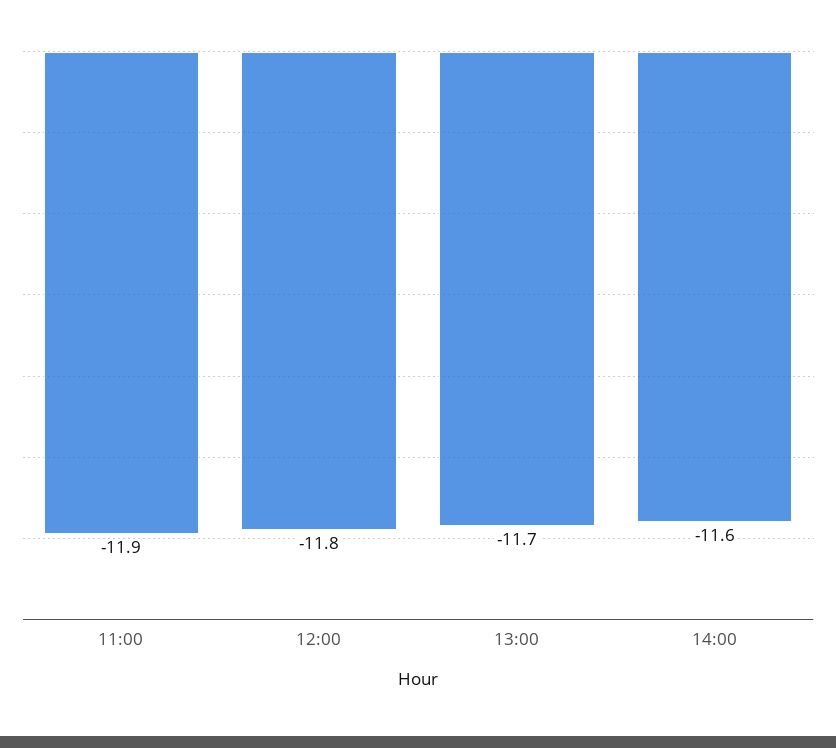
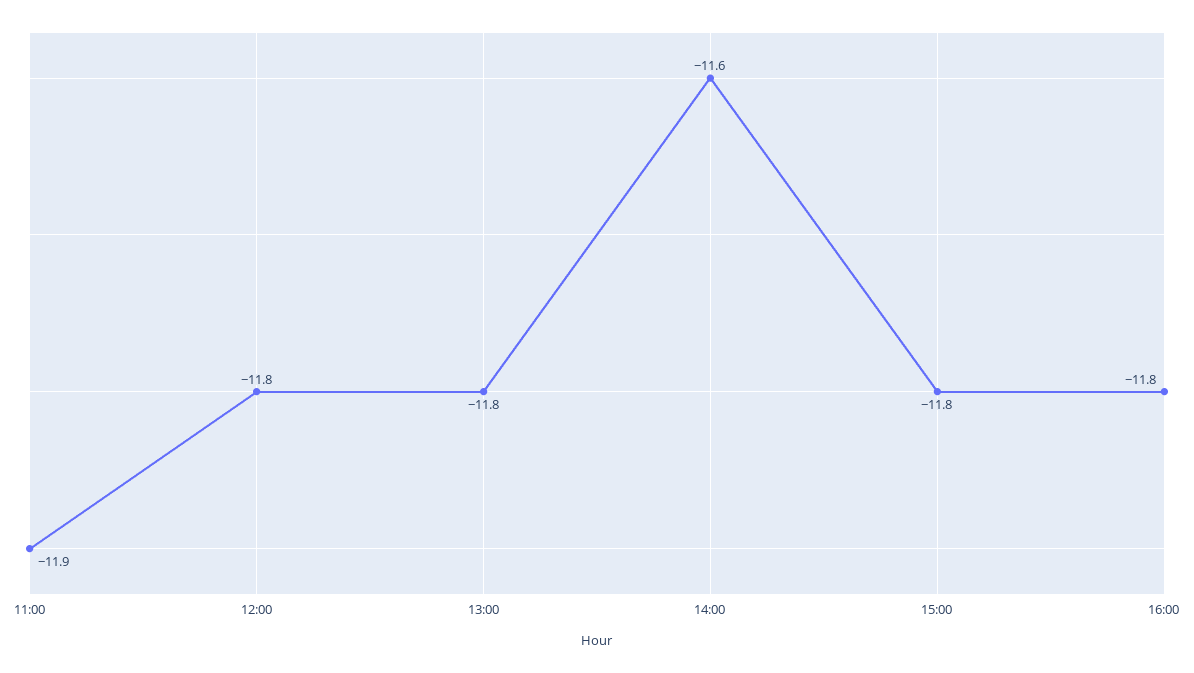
13:00: -11.7 -> -11.8
15:00: none -> -11.8
16:00: none -> -11.8

